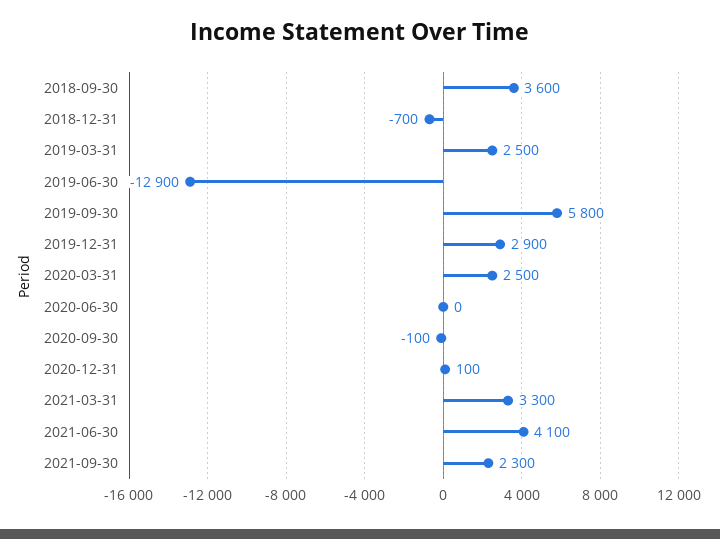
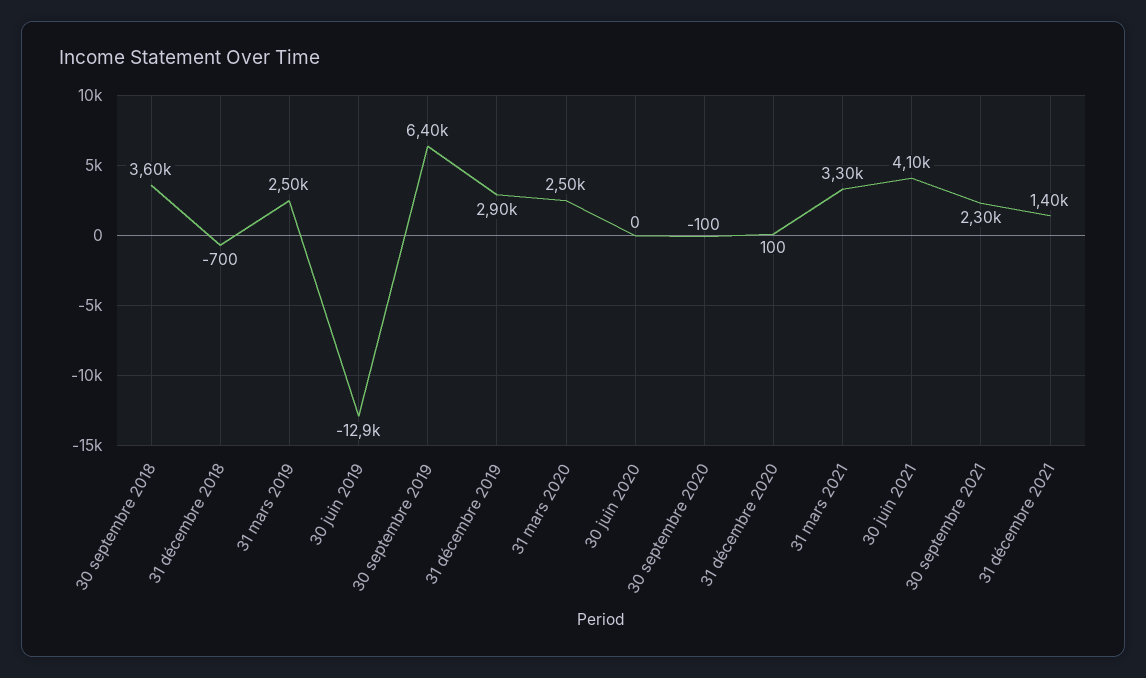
2019-09-30: 5800 -> 6400
31 décembre 2021: none -> 1400

